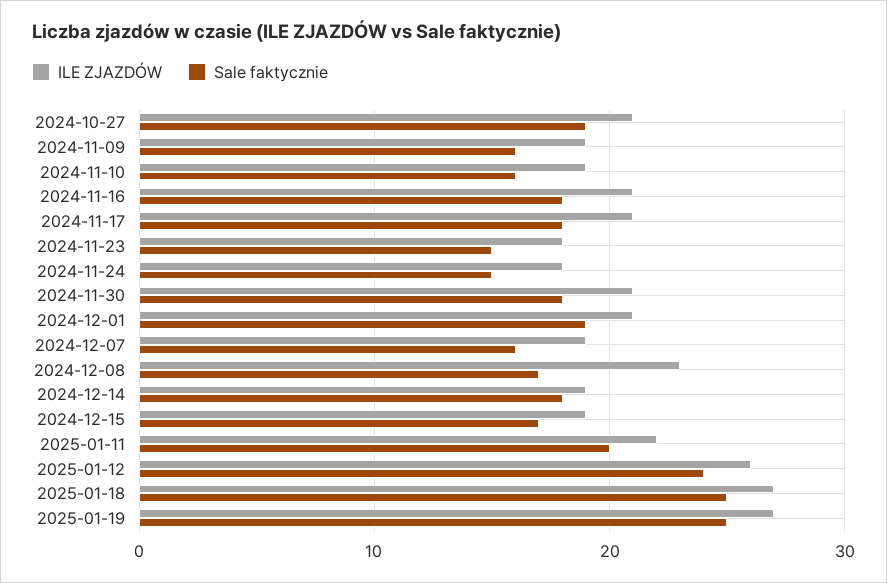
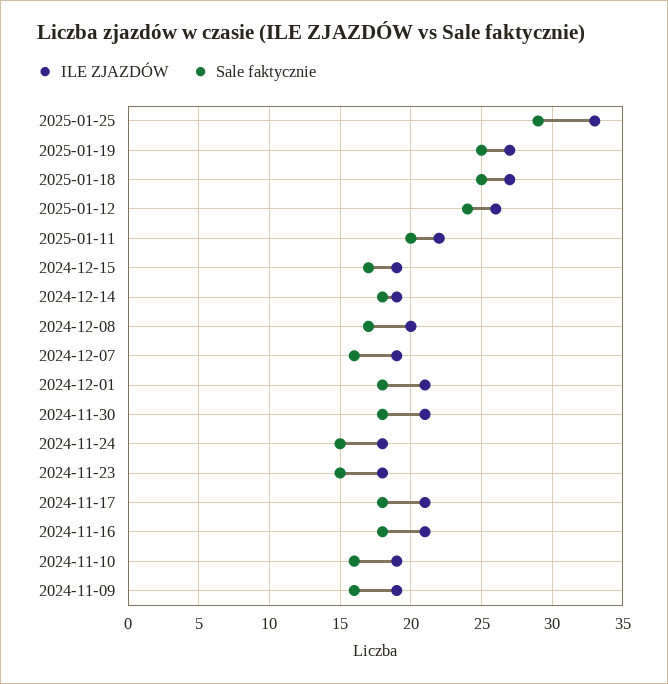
ILE ZJAZDÓW, 2024-10-27: 21 -> none
Sale faktycznie, 2024-10-27: 19 -> none
Sale faktycznie, 2024-12-01: 19 -> 18
ILE ZJAZDÓW, 2024-12-08: 23 -> 20
ILE ZJAZDÓW, 2025-01-25: none -> 33
Sale faktycznie, 2025-01-25: none -> 29

